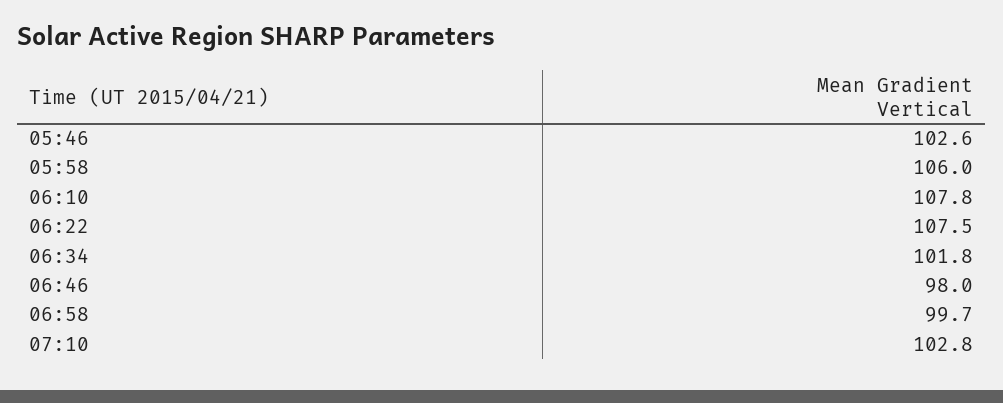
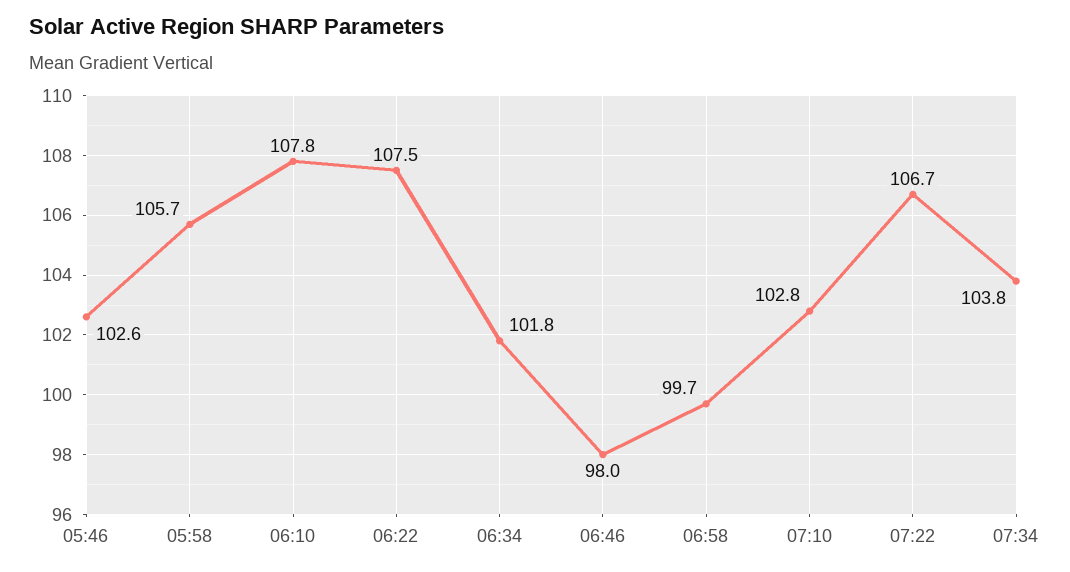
05:58: 106 -> 105.7
07:22: none -> 106.7
07:34: none -> 103.8

